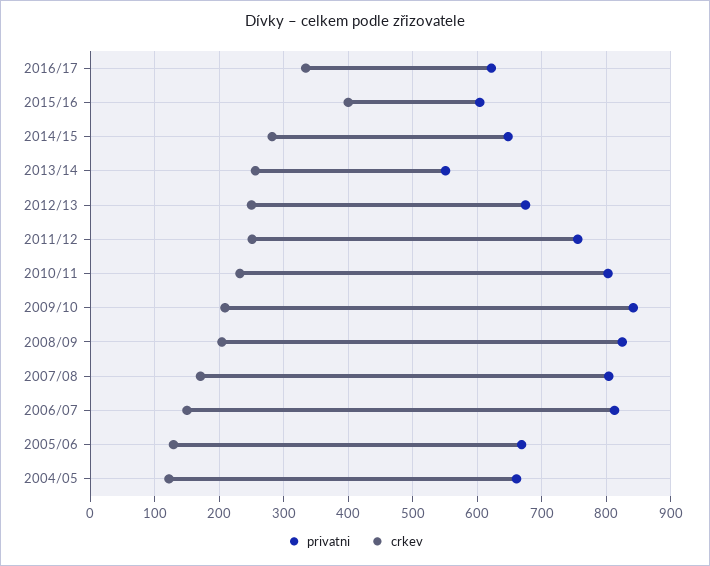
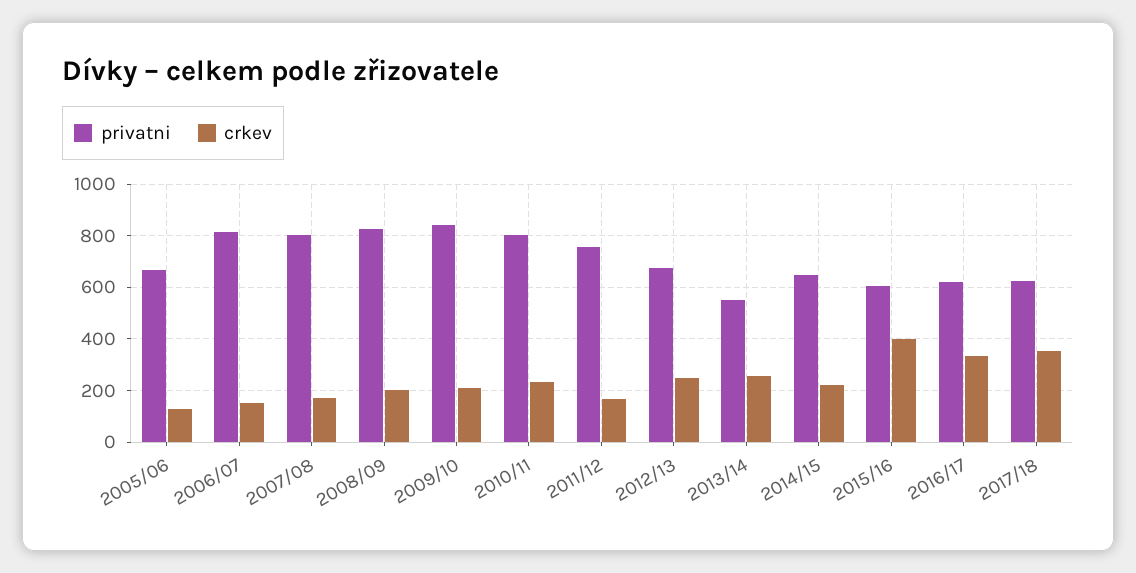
crkev, 2014/15: 280 -> 225
crkev, 2011/12: 250 -> 175
privatni, 2004/05: 660 -> none
crkev, 2004/05: 120 -> none
privatni, 2017/18: none -> 625
crkev, 2017/18: none -> 350

